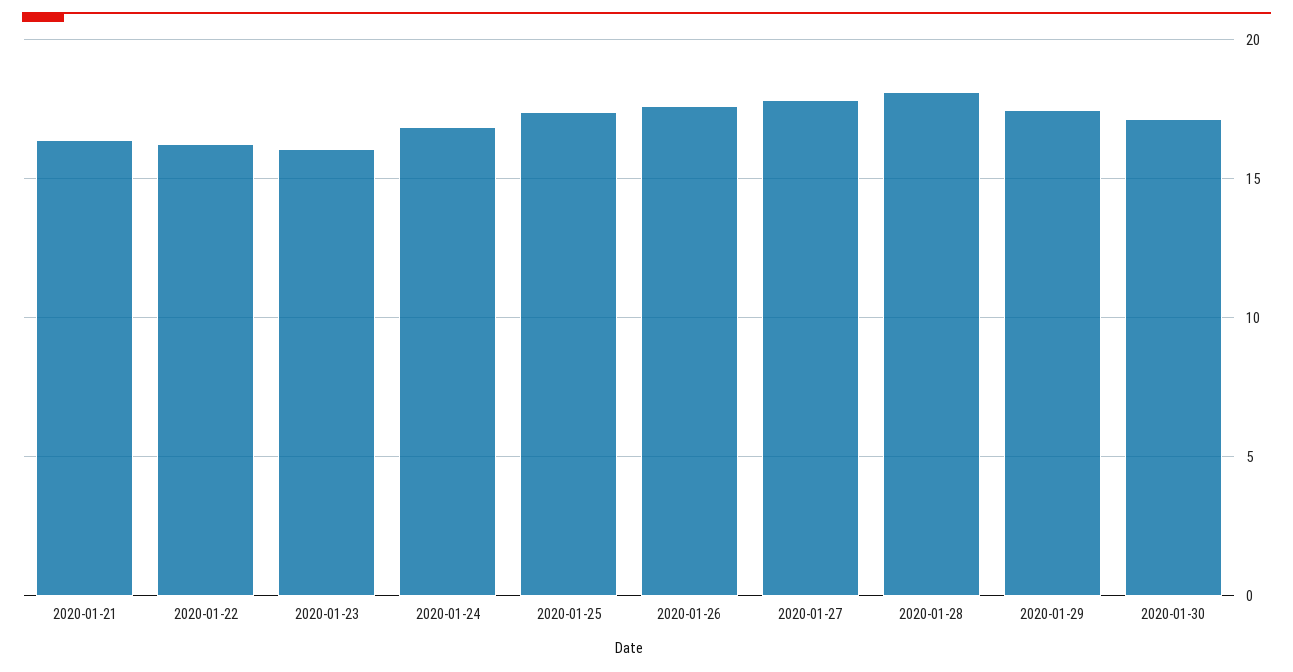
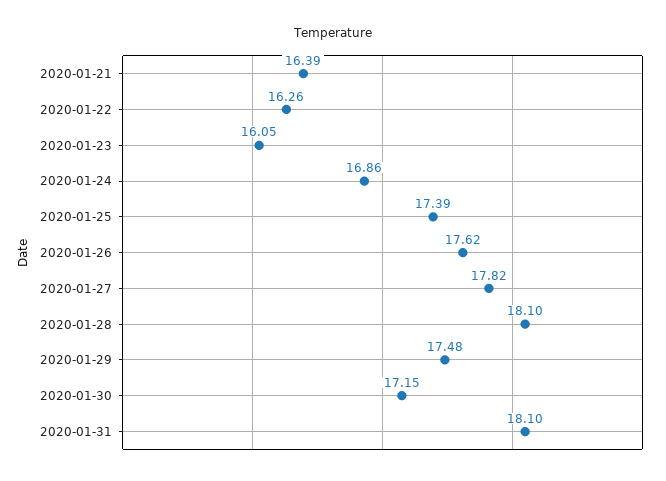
2020-01-31: none -> 18.1

